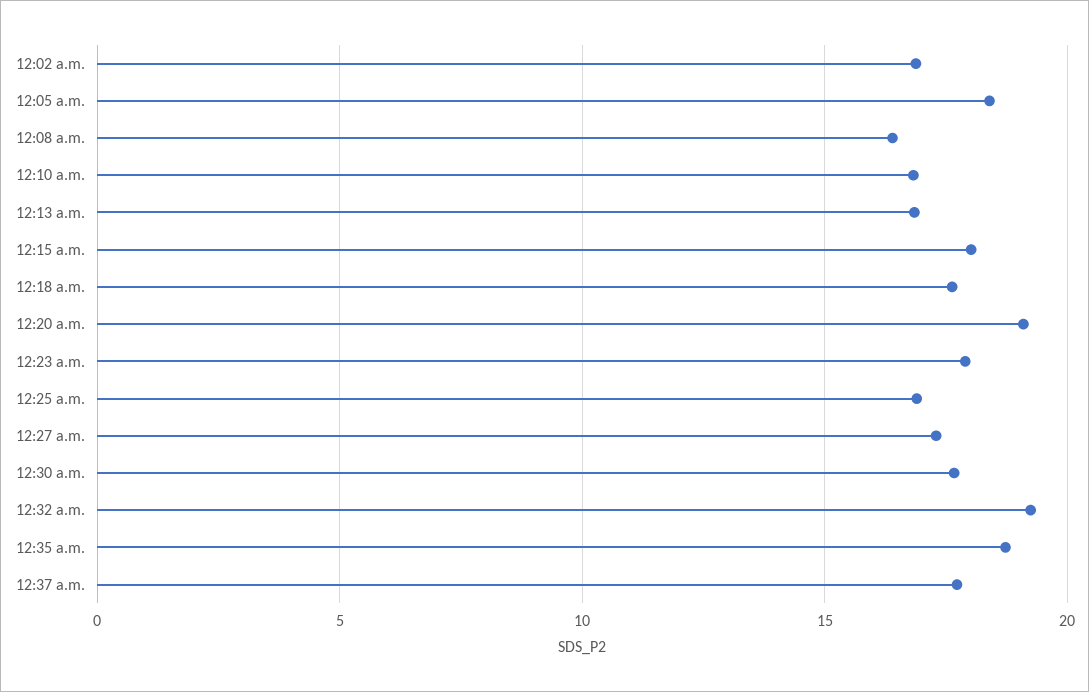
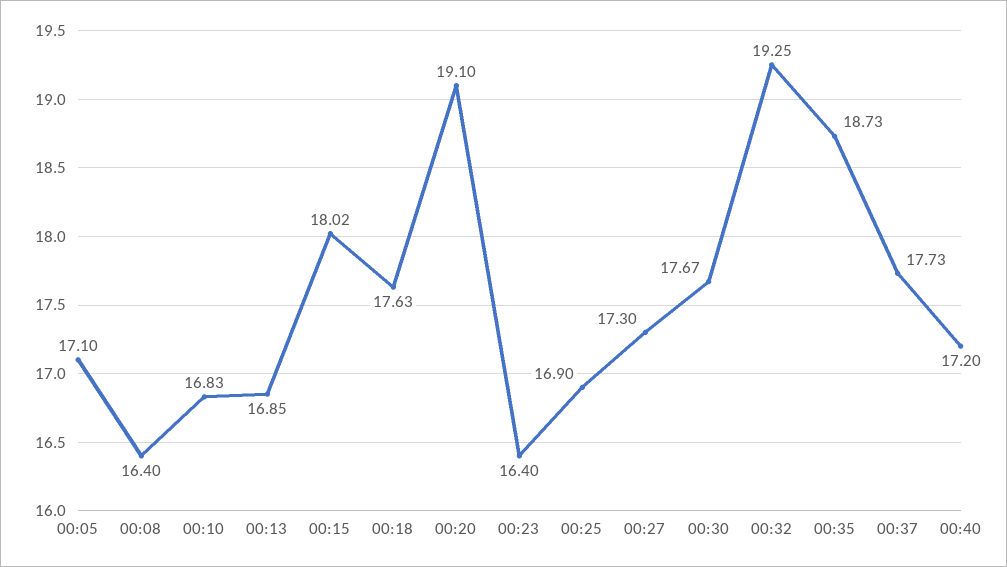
12:02 a.m.: 17 -> none
12:05 a.m.: 18.5 -> 17.1
12:23 a.m.: 18 -> 16.4
00:40: none -> 17.2

